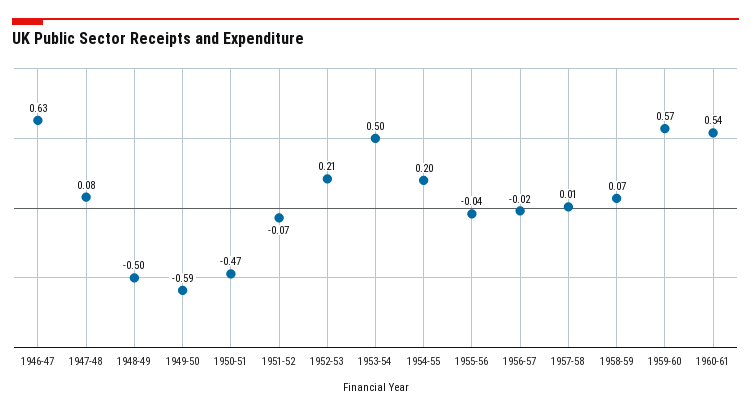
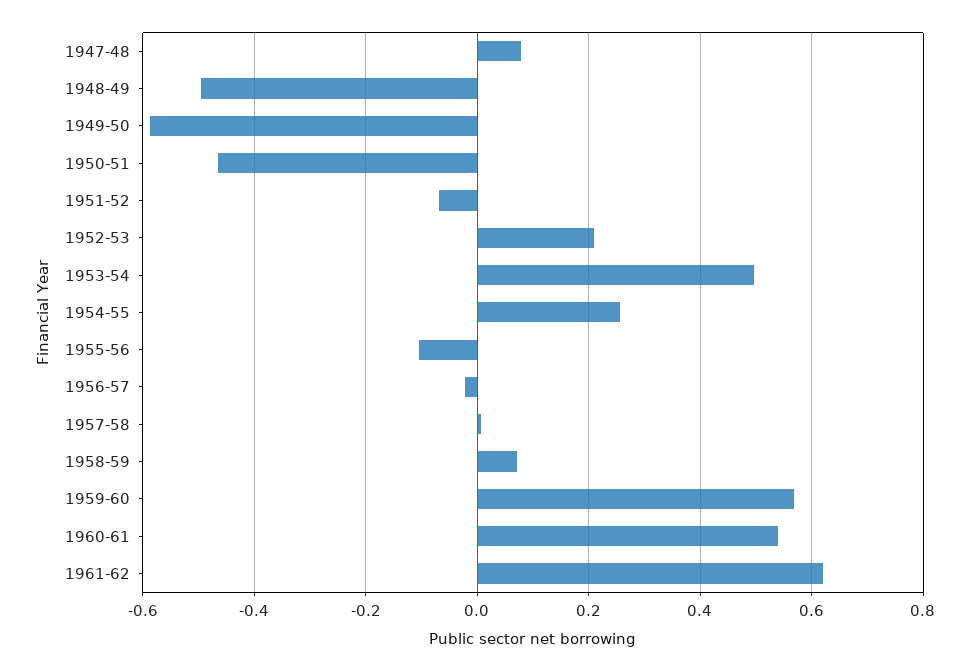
1946-47: 0.63 -> none
1954-55: 0.2 -> 0.26
1955-56: -0.04 -> -0.1
1961-62: none -> 0.62

